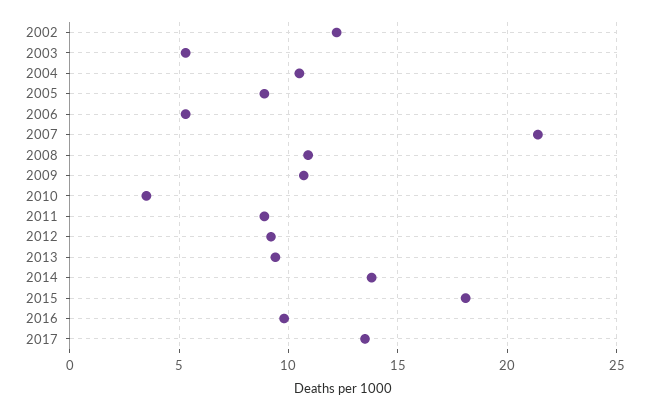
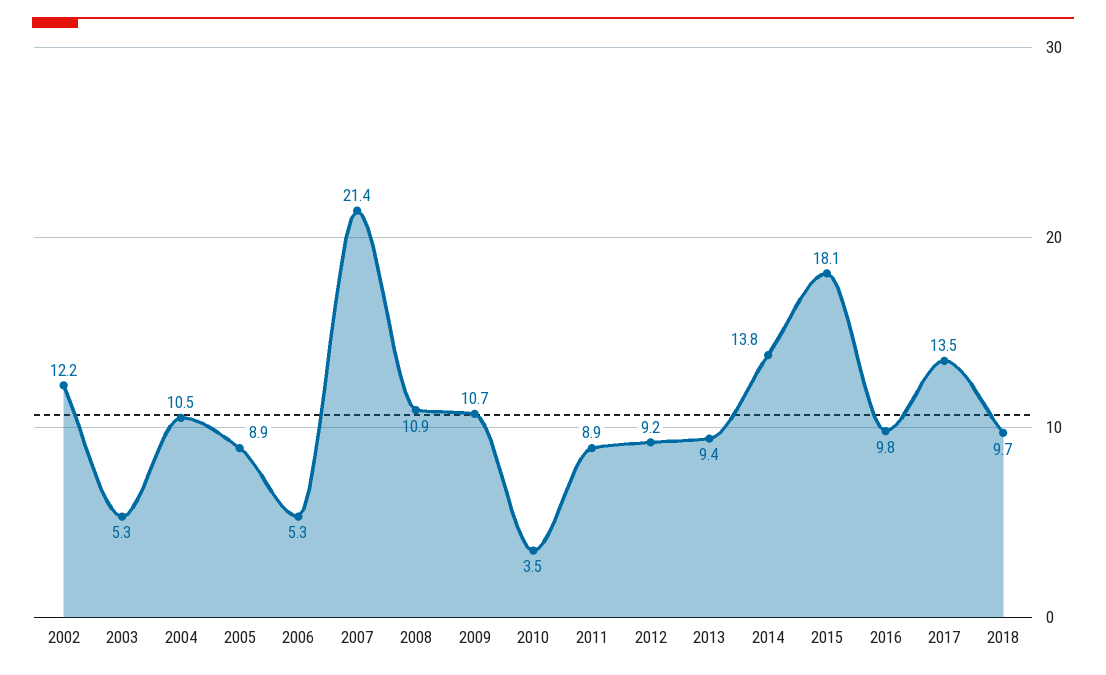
2018: none -> 9.7

